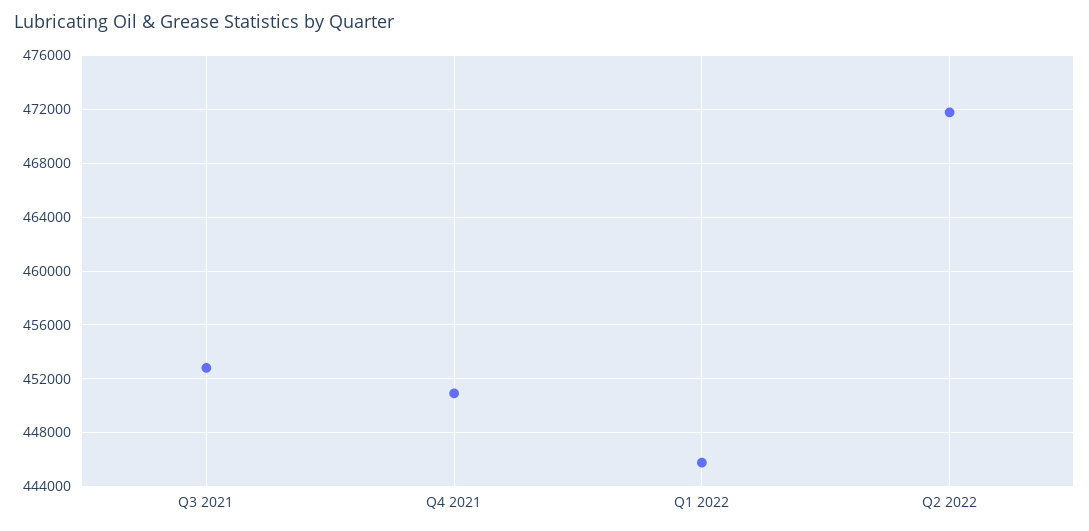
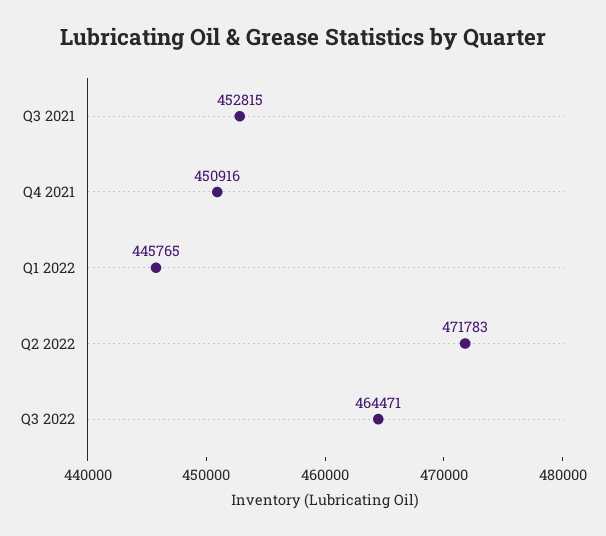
Q3 2022: none -> 464471

